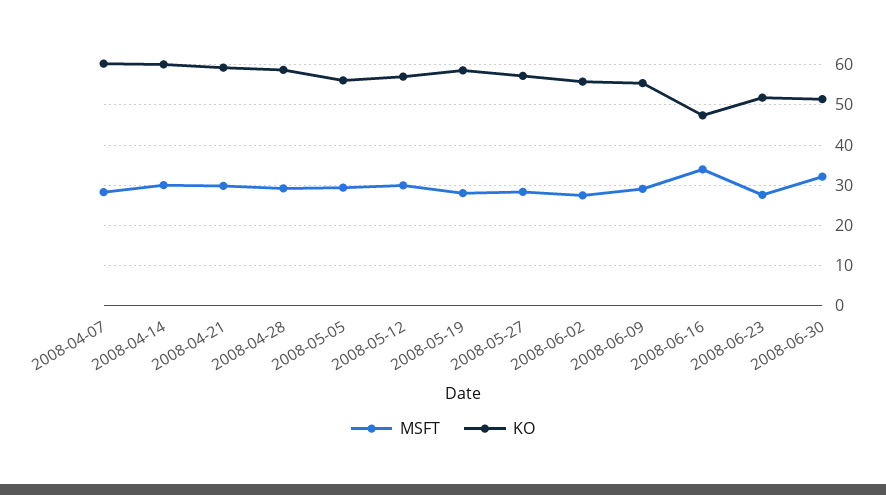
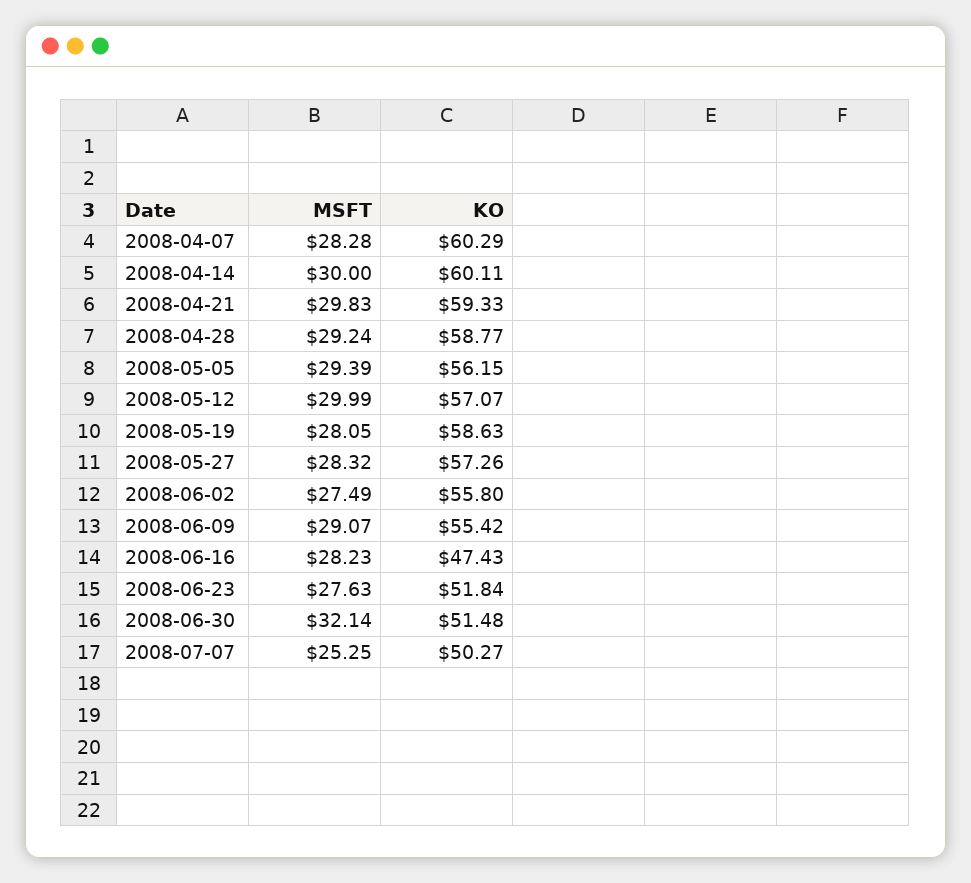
MSFT, 2008-06-16: 34 -> 28.23
MSFT, 2008-07-07: none -> 25.25
KO, 2008-07-07: none -> 50.27

